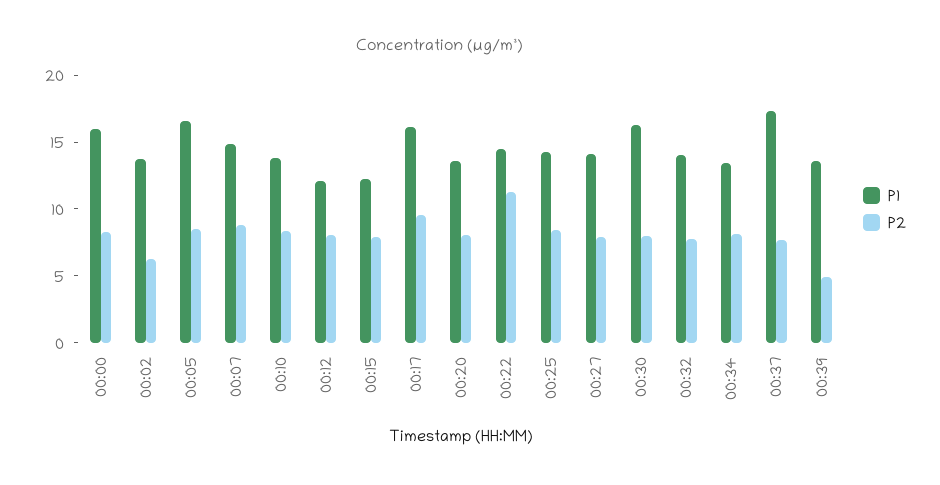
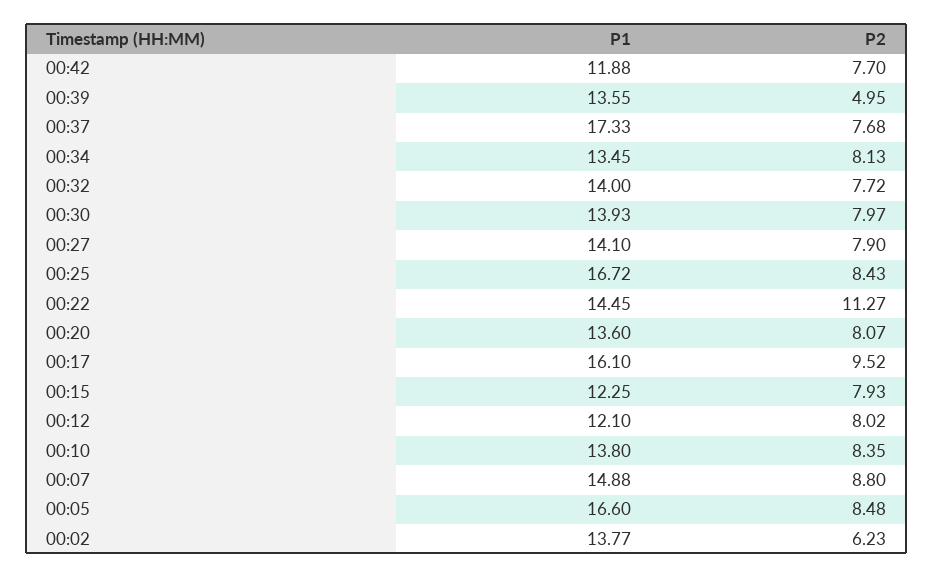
P1, 00:00: 16 -> none
P2, 00:00: 8 -> none
P1, 00:25: 14 -> 16.72
P1, 00:30: 16 -> 13.93
P1, 00:42: none -> 11.88
P2, 00:42: none -> 7.7

